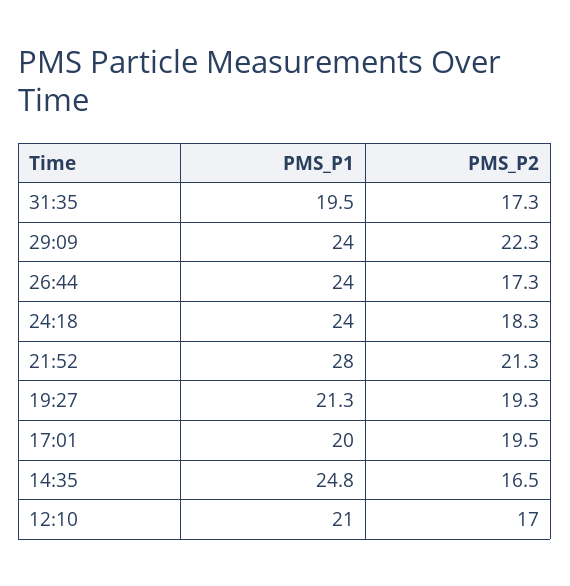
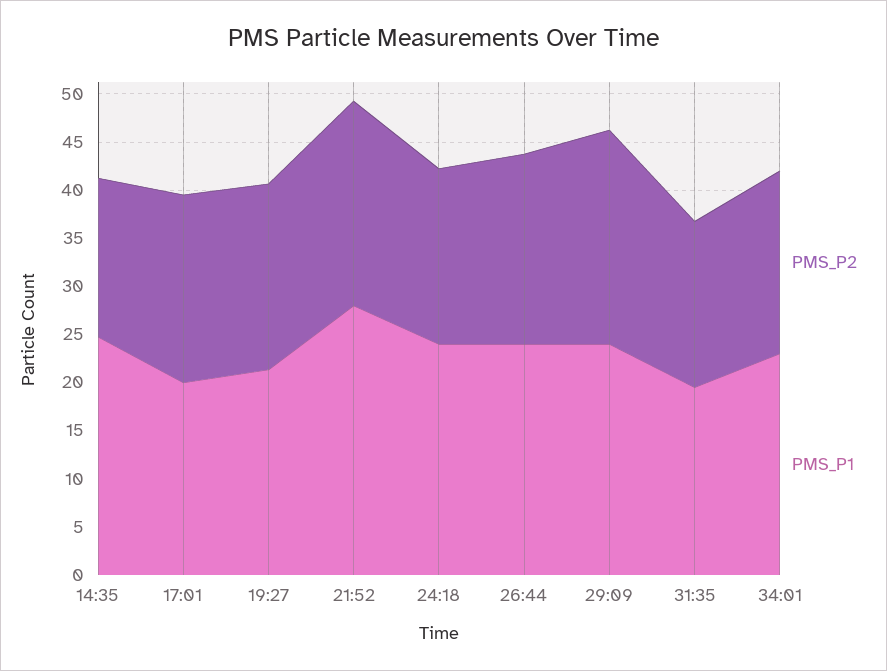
PMS_P2, 26:44: 17.3 -> 20
PMS_P1, 12:10: 21 -> none
PMS_P2, 12:10: 17 -> none
PMS_P2, 34:01: none -> 19
PMS_P1, 34:01: none -> 23

